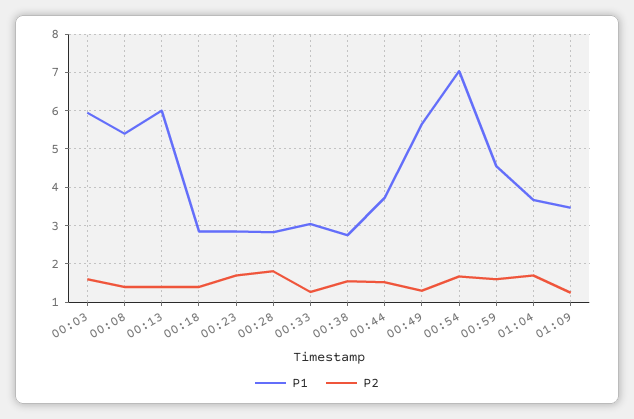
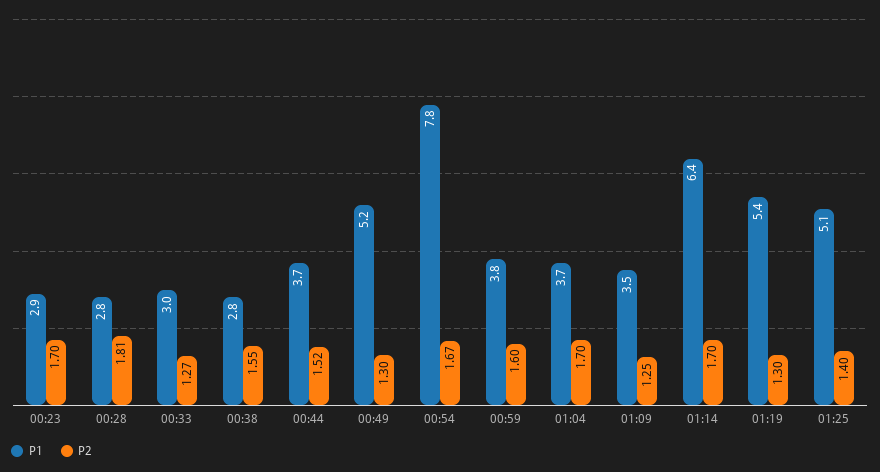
P1, 00:03: 6 -> none
P2, 00:03: 1.6 -> none
P1, 00:08: 5.4 -> none
P2, 00:08: 1.4 -> none
P1, 00:13: 6 -> none
P2, 00:13: 1.4 -> none
P1, 00:18: 2.8 -> none
P2, 00:18: 1.4 -> none
P1, 00:49: 5.6 -> 5.2
P1, 00:54: 7 -> 7.8
P1, 00:59: 4.6 -> 3.8
P1, 01:14: none -> 6.4
P2, 01:14: none -> 1.7
P1, 01:19: none -> 5.4
P2, 01:19: none -> 1.3
P1, 01:25: none -> 5.1
P2, 01:25: none -> 1.4

